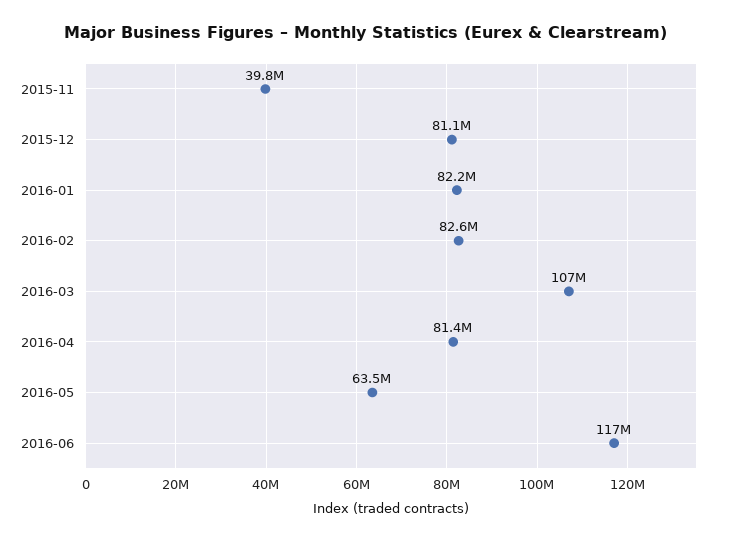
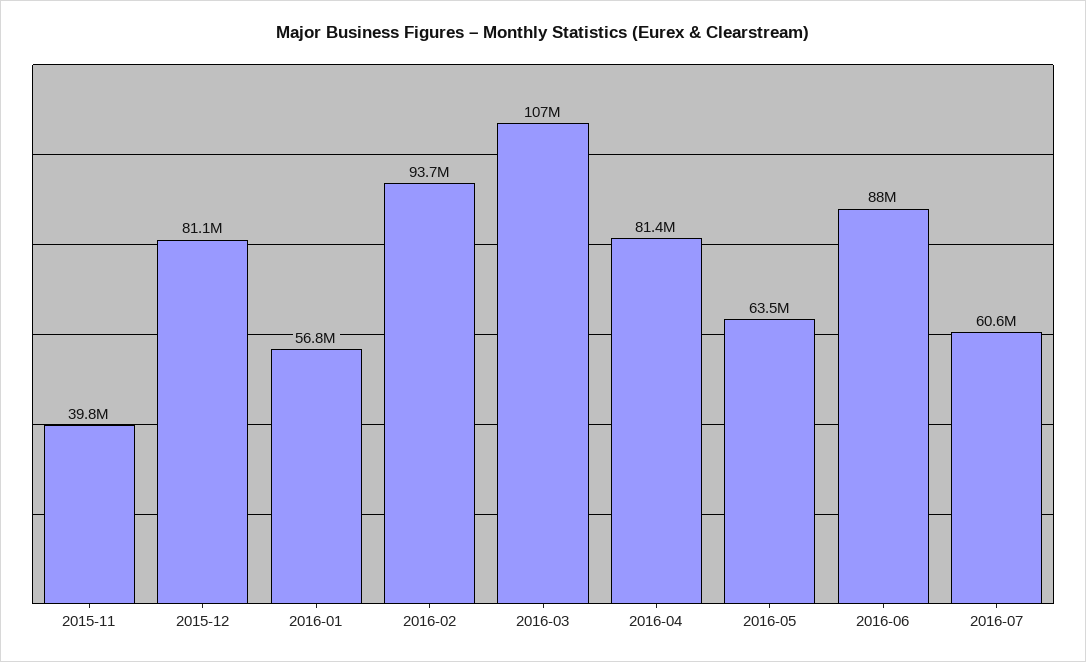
2016-01: 82200000 -> 56800000
2016-02: 82600000 -> 93700000
2016-06: 117000000 -> 88000000
2016-07: none -> 60600000

